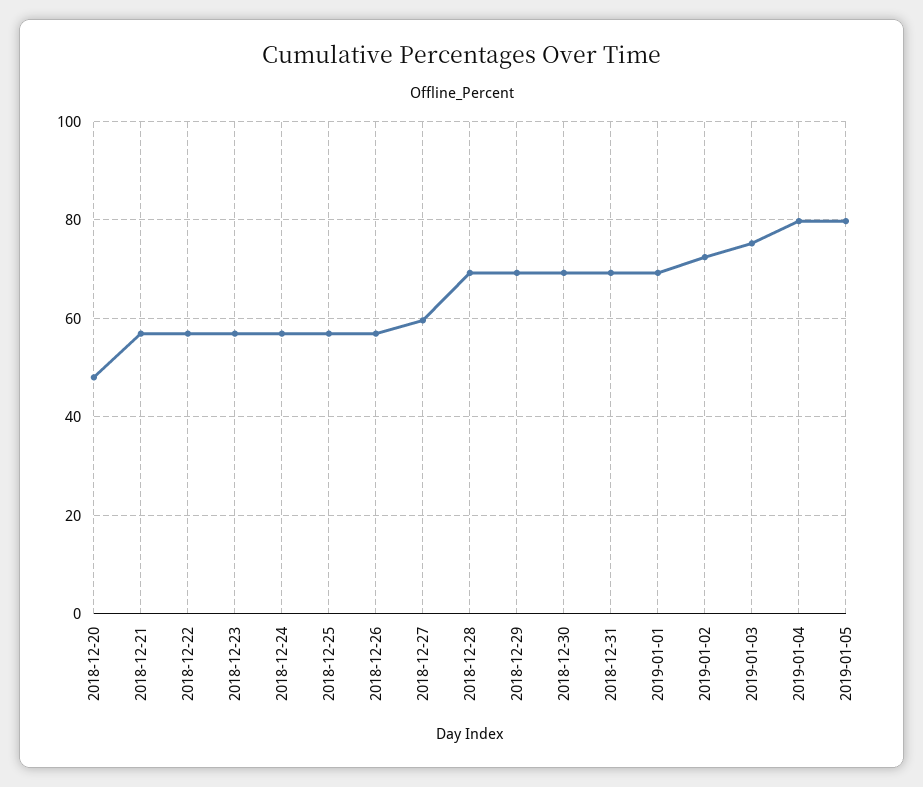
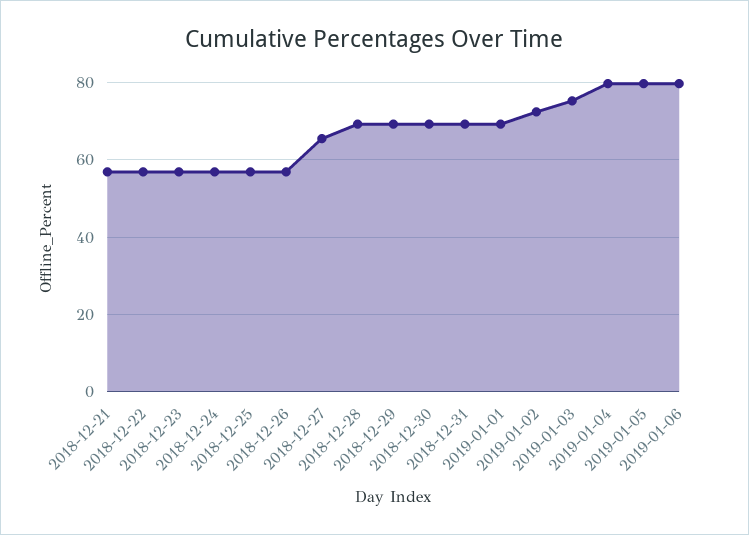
2018-12-20: 48 -> none
2018-12-27: 60 -> 66
2019-01-06: none -> 80

